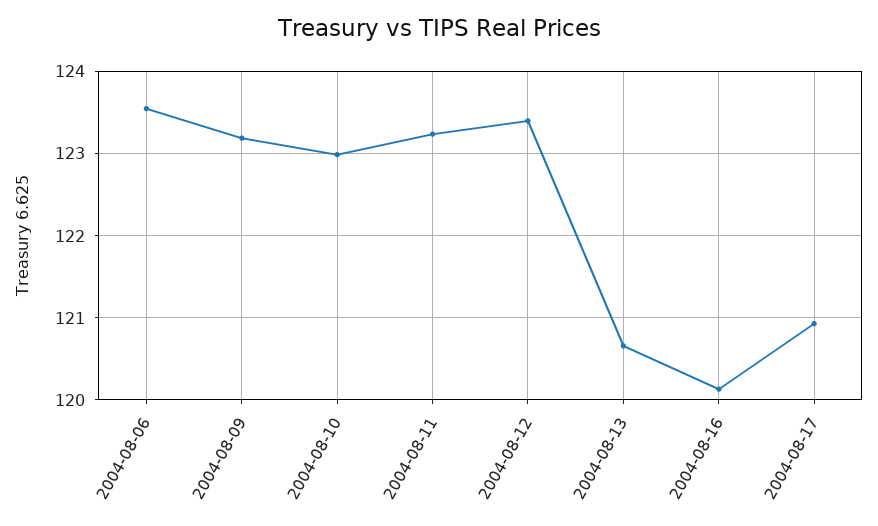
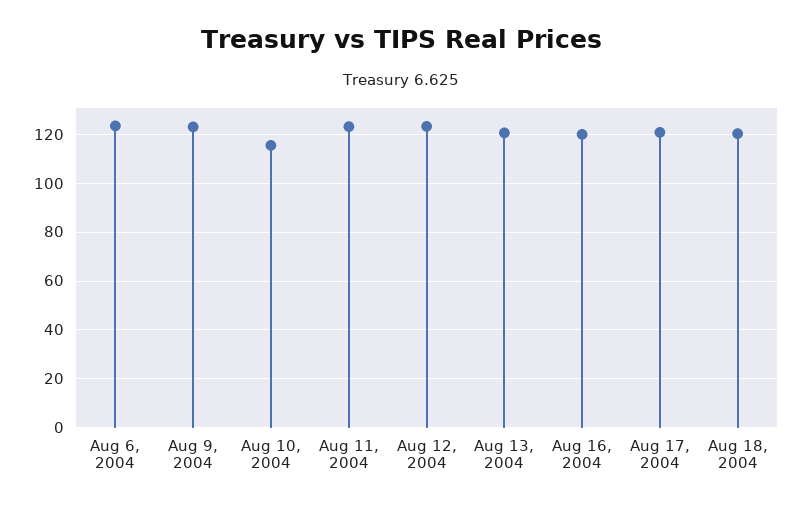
2004-08-10: 123 -> 115
Aug 18, 2004: none -> 120

